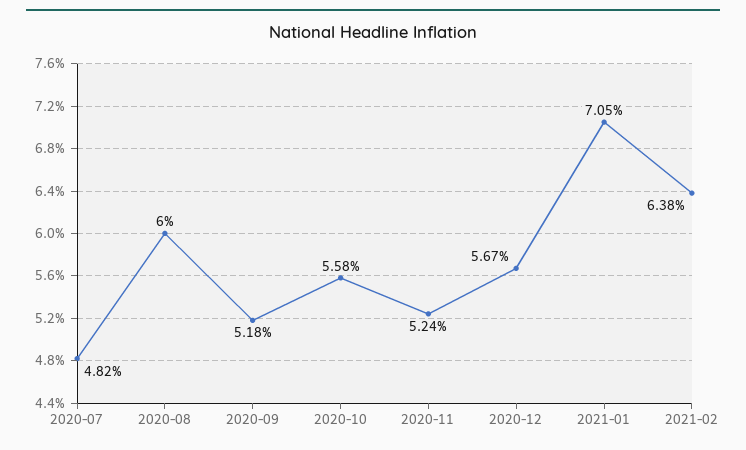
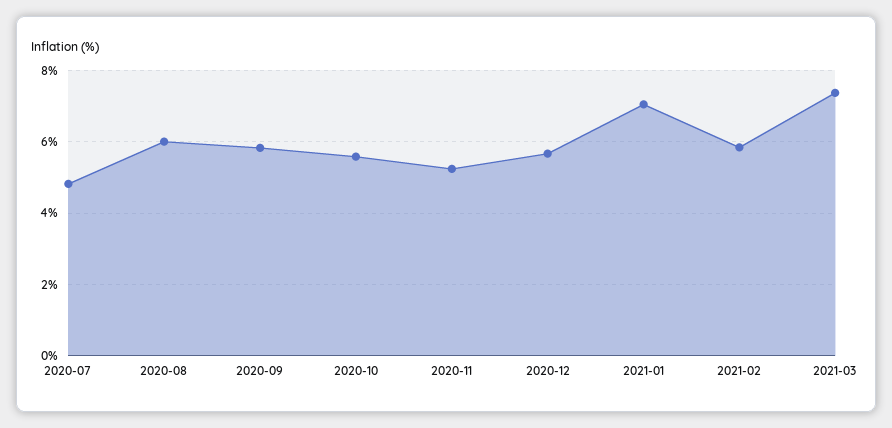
2020-09: 5.18 -> 5.8
2021-02: 6.38 -> 5.8
2021-03: none -> 7.4

